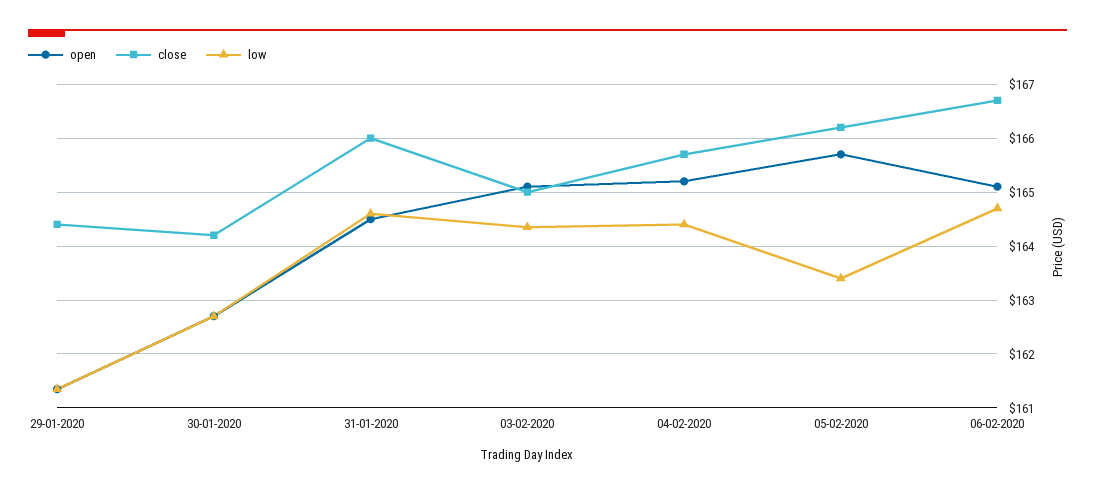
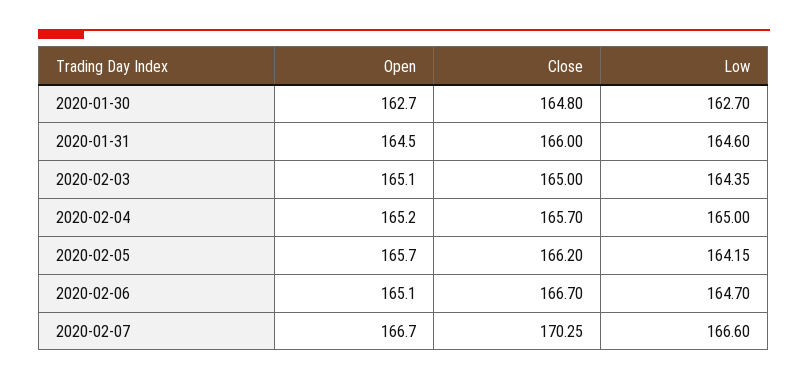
open, 29-01-2020: 161.4 -> none
close, 29-01-2020: 164.4 -> none
low, 29-01-2020: 161.4 -> none
close, 30-01-2020: 164.2 -> 164.8
low, 04-02-2020: 164.4 -> 165
low, 05-02-2020: 163.4 -> 164.15
open, 2020-02-07: none -> 166.7
close, 2020-02-07: none -> 170.25
low, 2020-02-07: none -> 166.6

